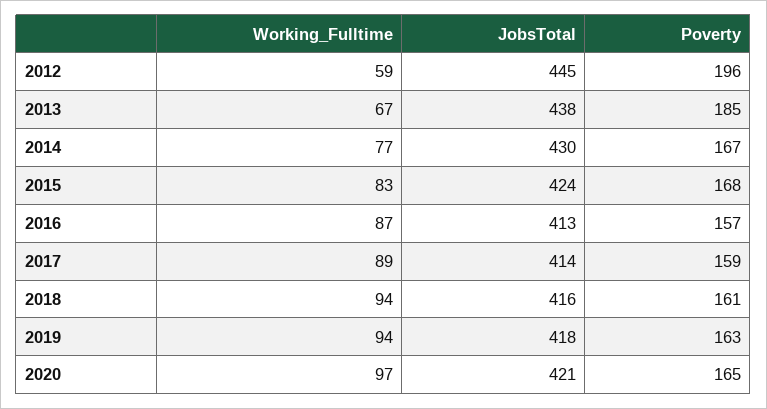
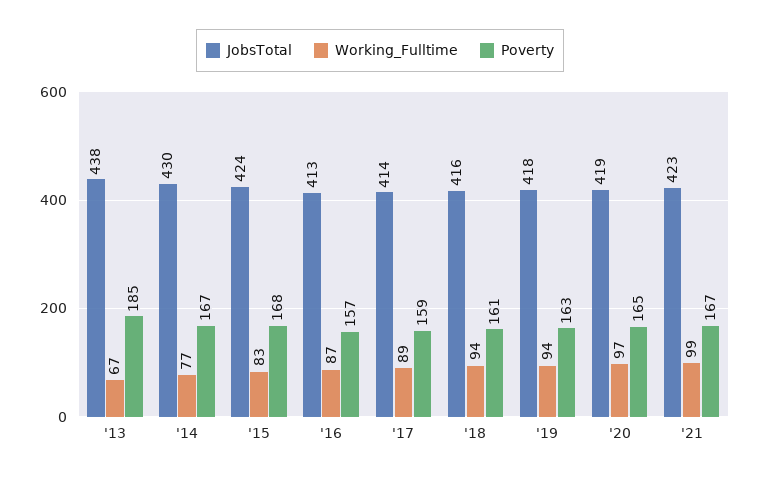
Working_Fulltime, 2012: 59 -> none
JobsTotal, 2012: 445 -> none
Poverty, 2012: 196 -> none
JobsTotal, 2020: 421 -> 419
JobsTotal, '21: none -> 423
Working_Fulltime, '21: none -> 99
Poverty, '21: none -> 167

